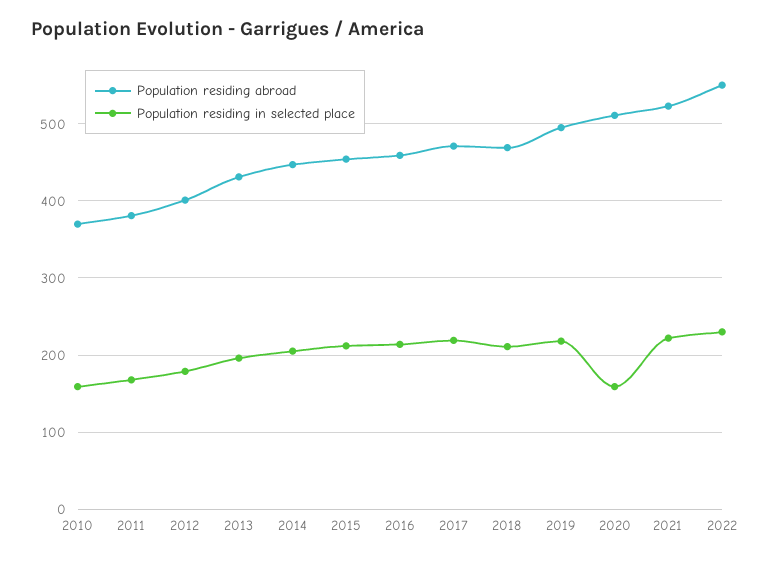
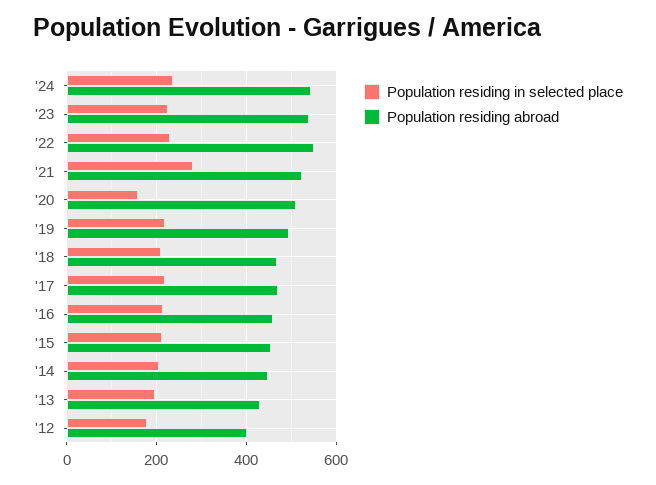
Population residing abroad, 2010: 370 -> none
Population residing in selected place, 2010: 160 -> none
Population residing abroad, 2011: 380 -> none
Population residing in selected place, 2011: 170 -> none
Population residing in selected place, 2021: 220 -> 280
Population residing in selected place, '24: none -> 240
Population residing abroad, '24: none -> 540
Population residing in selected place, '23: none -> 220
Population residing abroad, '23: none -> 540

